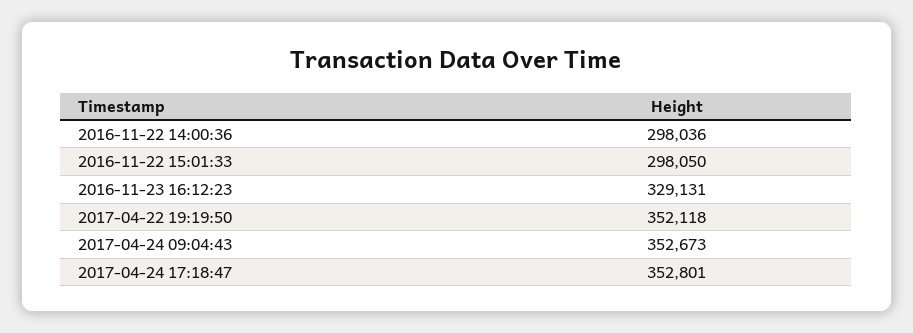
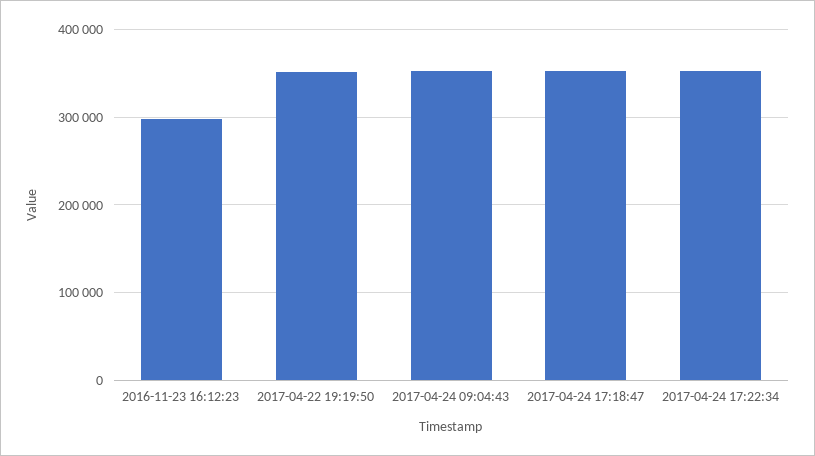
2016-11-22 14:00:36: 298036 -> none
2016-11-22 15:01:33: 298050 -> none
2016-11-23 16:12:23: 329131 -> 300000
2017-04-24 17:22:34: none -> 350000

